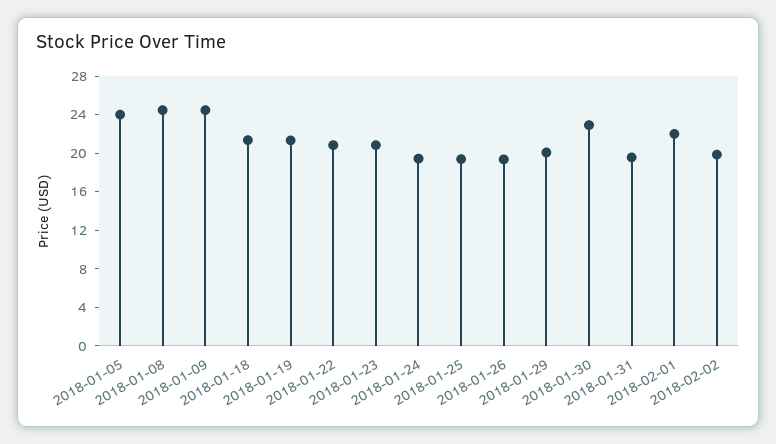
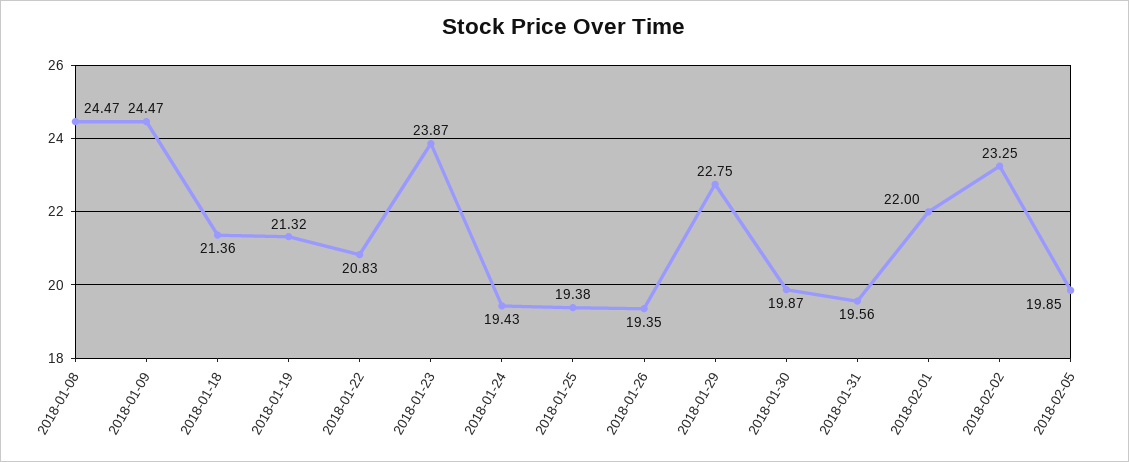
2018-01-05: 24 -> none
2018-01-23: 21 -> 23.87
2018-01-29: 20 -> 22.75
2018-01-30: 23 -> 19.87
2018-02-02: 20 -> 23.25
2018-02-05: none -> 19.85

